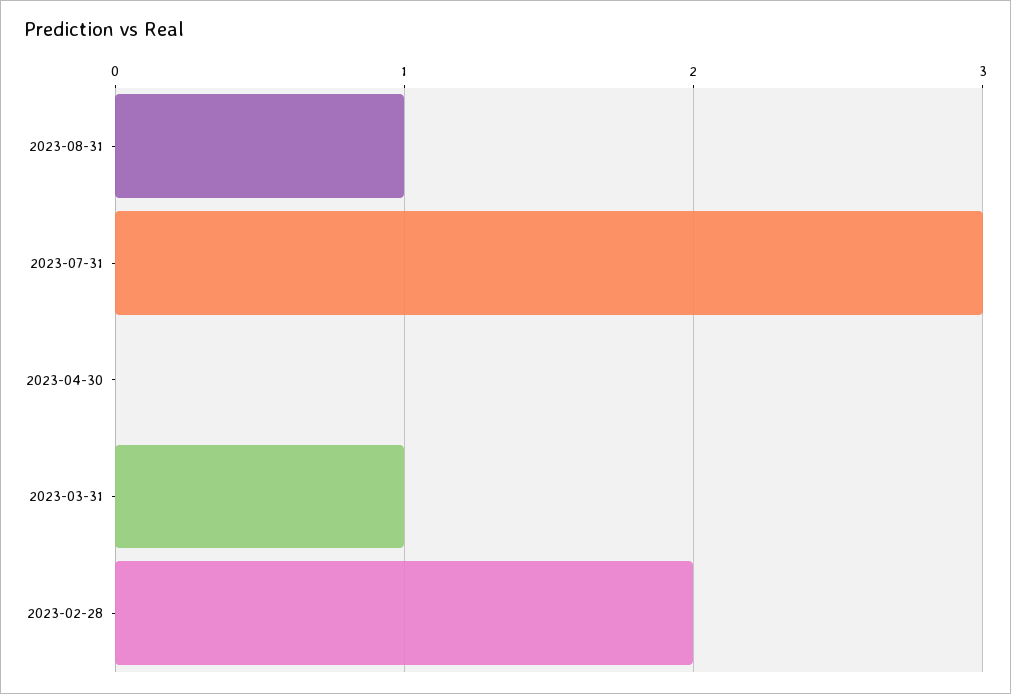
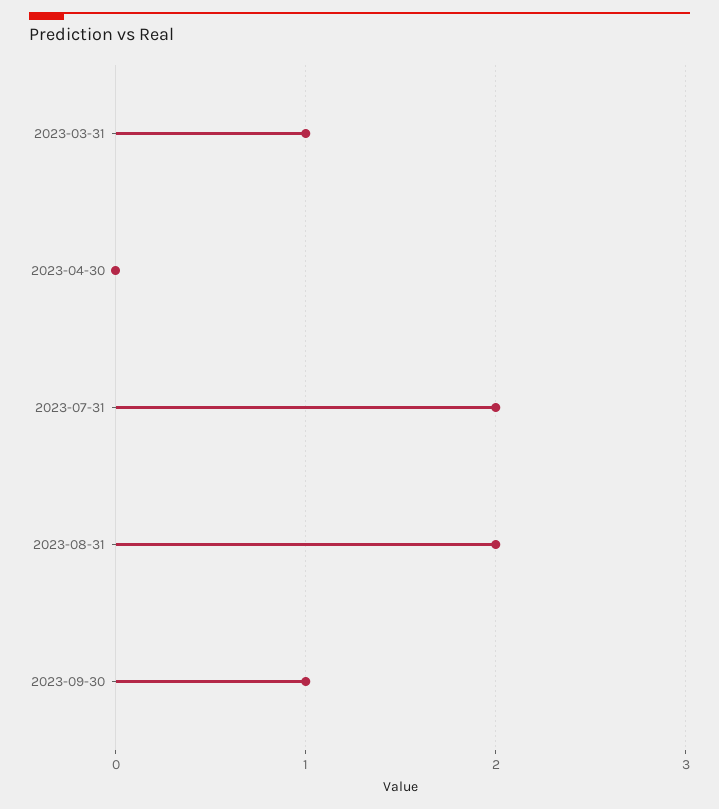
2023-08-31: 1 -> 2
2023-07-31: 3 -> 2
2023-02-28: 2 -> none
2023-09-30: none -> 1

